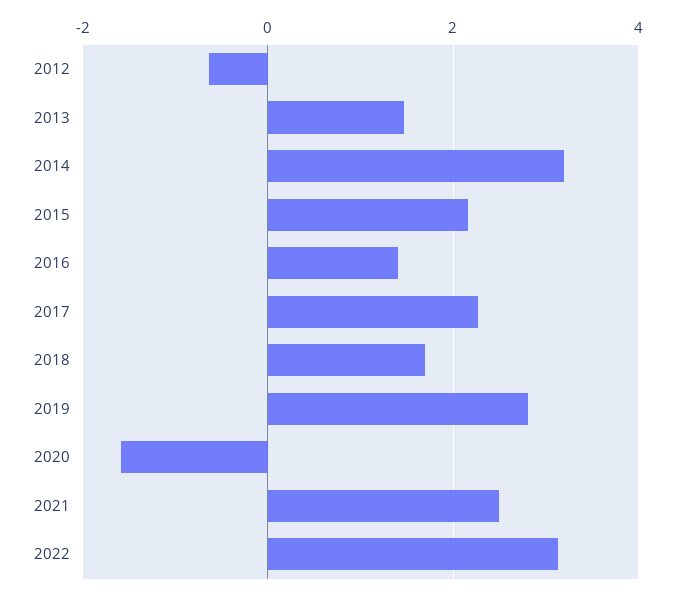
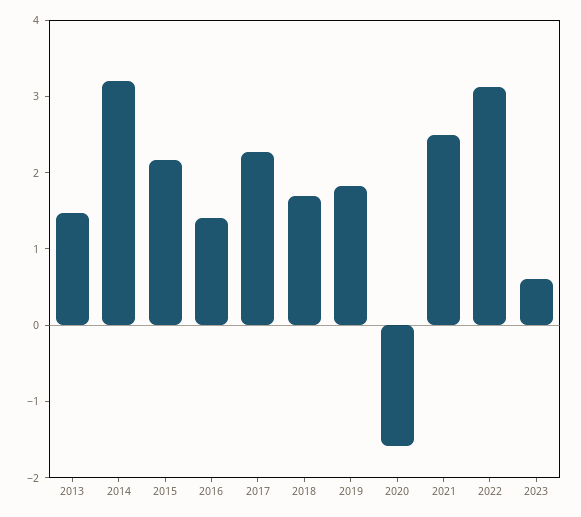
2012: -0.6 -> none
2019: 2.8 -> 1.8
2023: none -> 0.6

